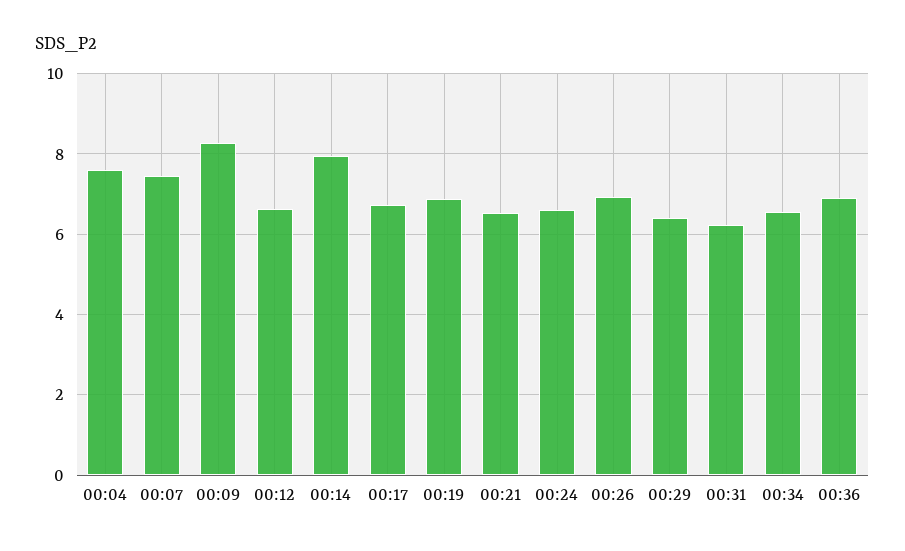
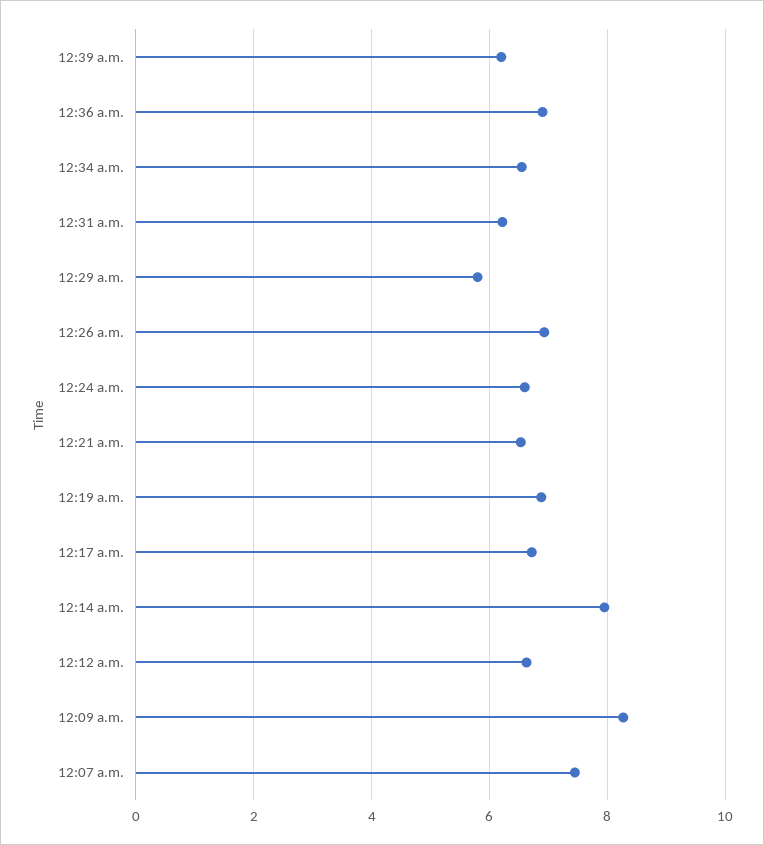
00:04: 7.6 -> none
00:29: 6.4 -> 5.8
12:39 a.m.: none -> 6.2

